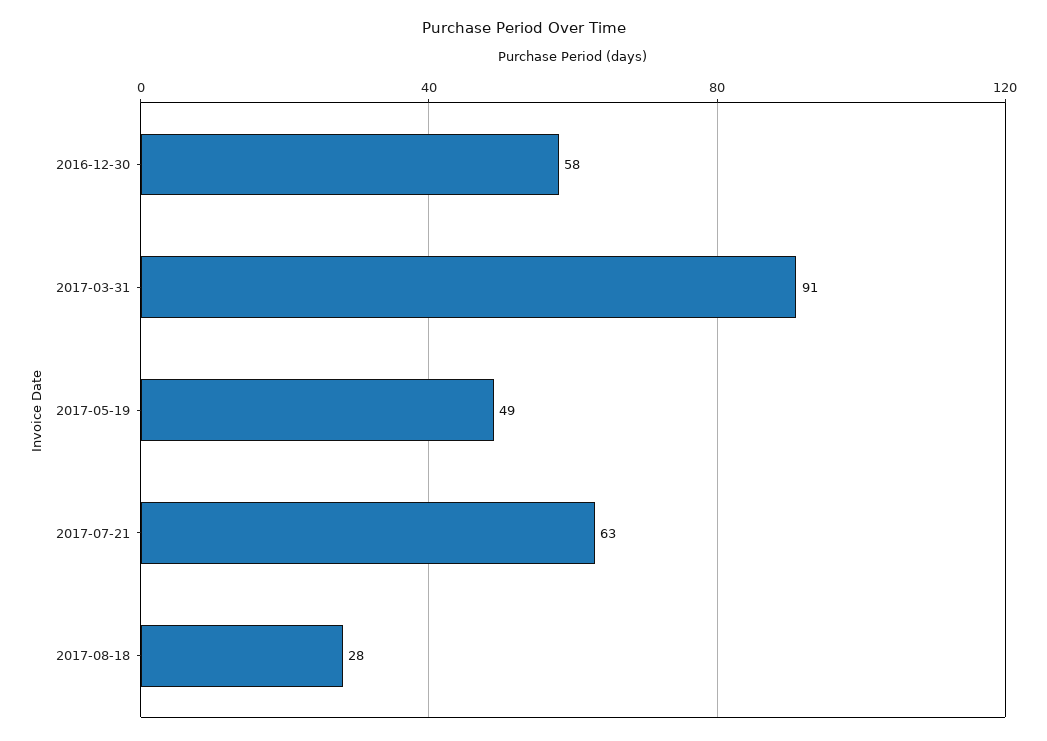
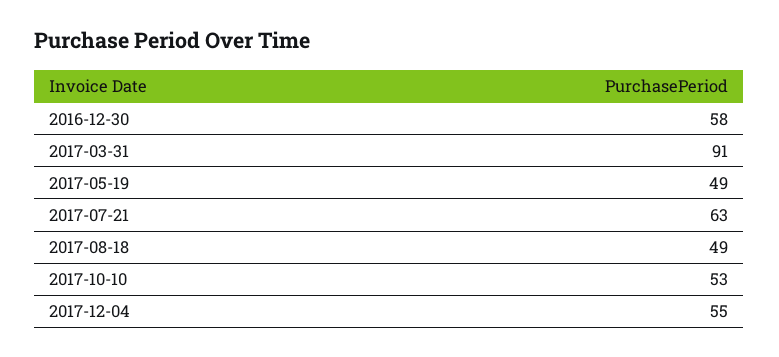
2017-08-18: 28 -> 49
2017-10-10: none -> 53
2017-12-04: none -> 55

